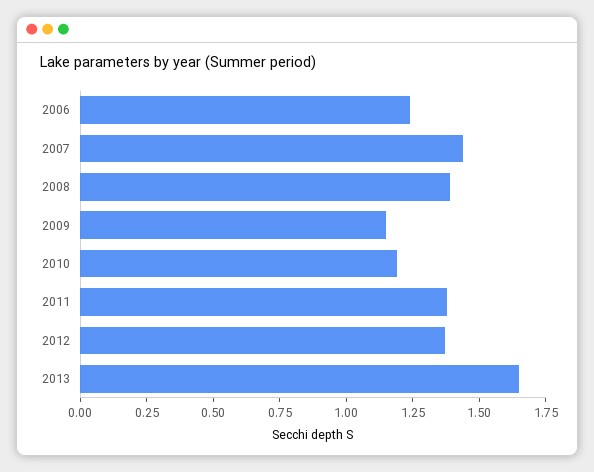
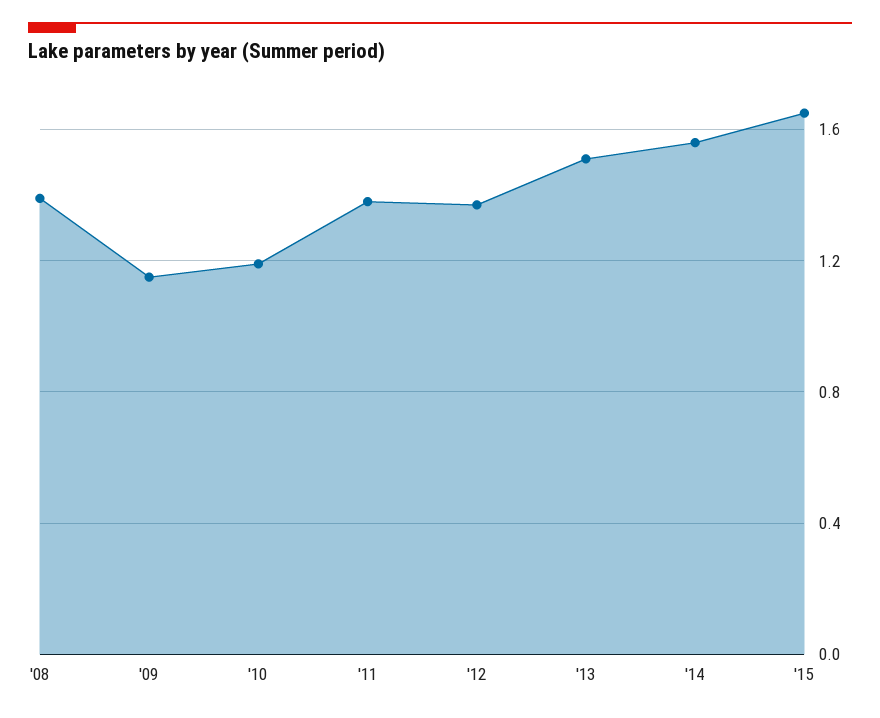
2006: 1.25 -> none
2007: 1.45 -> none
2013: 1.65 -> 1.5
'14: none -> 1.55
'15: none -> 1.65

